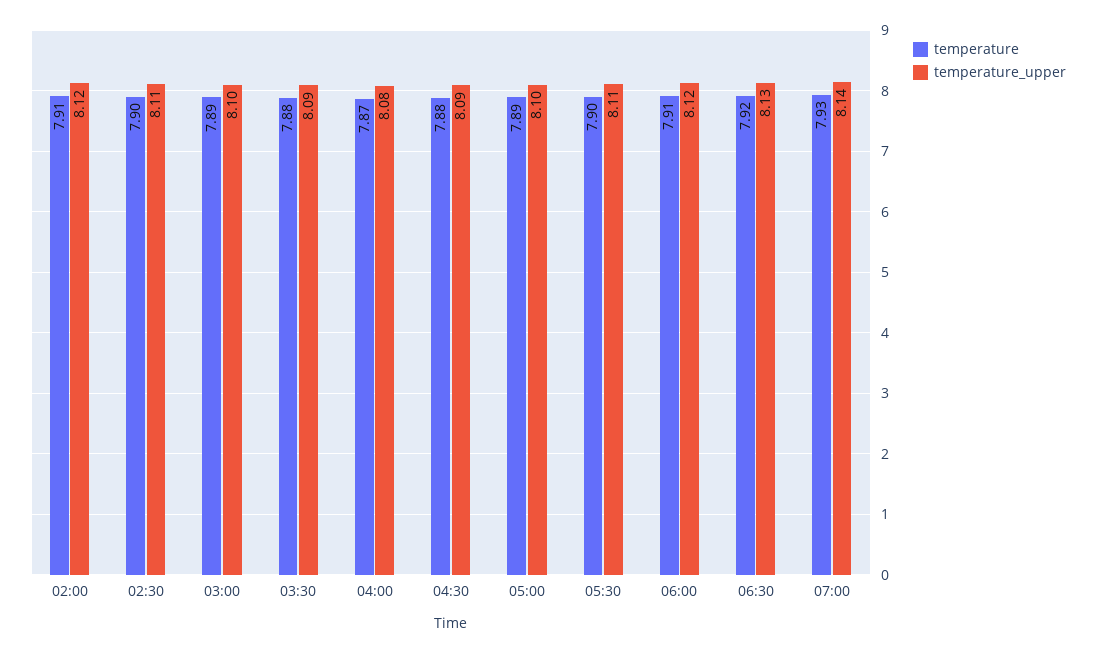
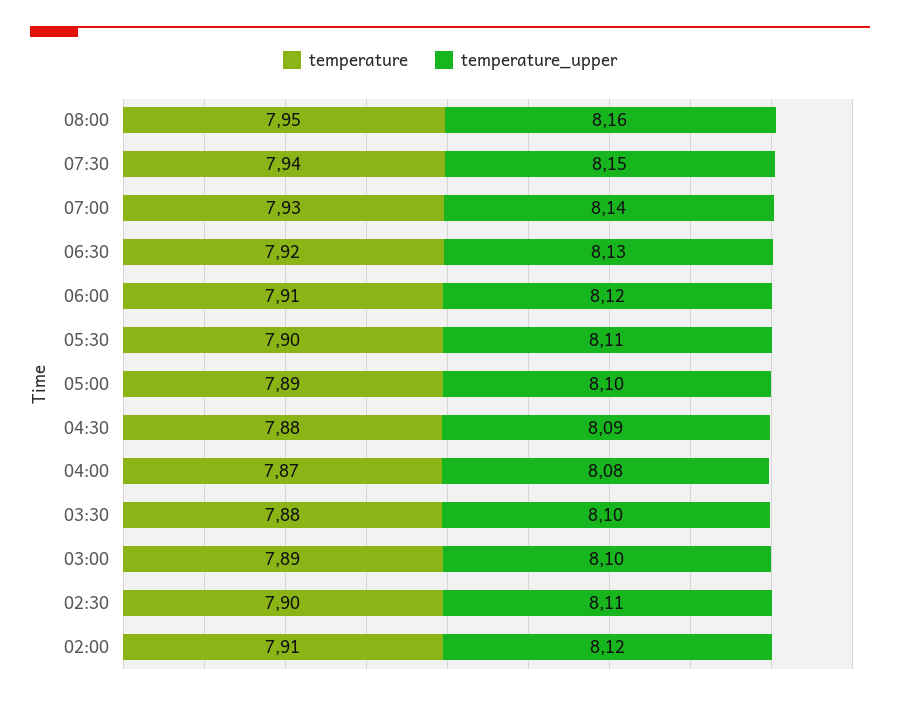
temperature_upper, 03:30: 8.09 -> 8.1
temperature, 08:00: none -> 7.95
temperature_upper, 08:00: none -> 8.16
temperature, 07:30: none -> 7.94
temperature_upper, 07:30: none -> 8.15

